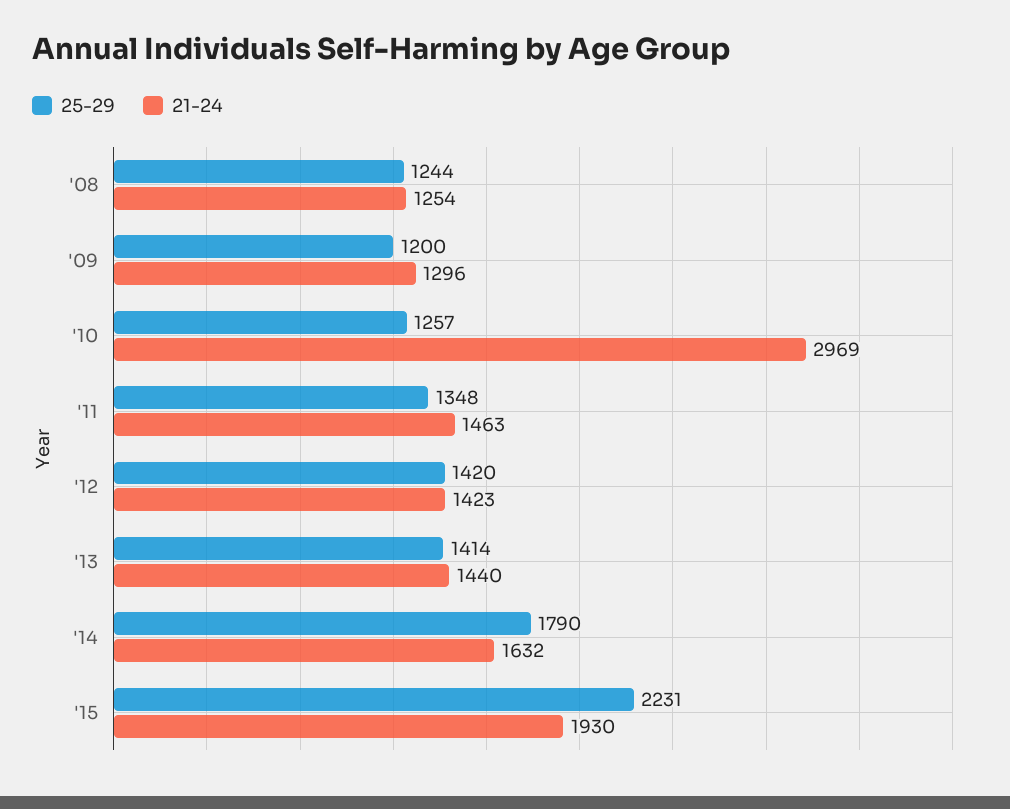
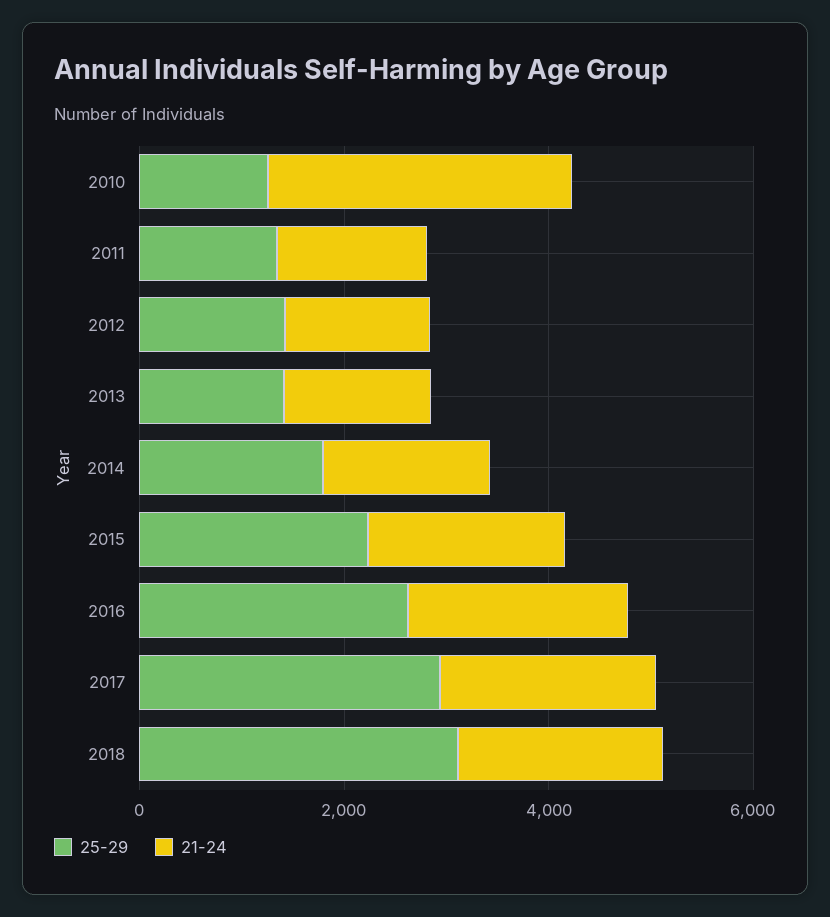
25-29, '08: 1244 -> none
21-24, '08: 1254 -> none
25-29, '09: 1200 -> none
21-24, '09: 1296 -> none
25-29, 2016: none -> 2500
21-24, 2016: none -> 2000
25-29, 2017: none -> 3000
21-24, 2017: none -> 2000
25-29, 2018: none -> 3000
21-24, 2018: none -> 2000

